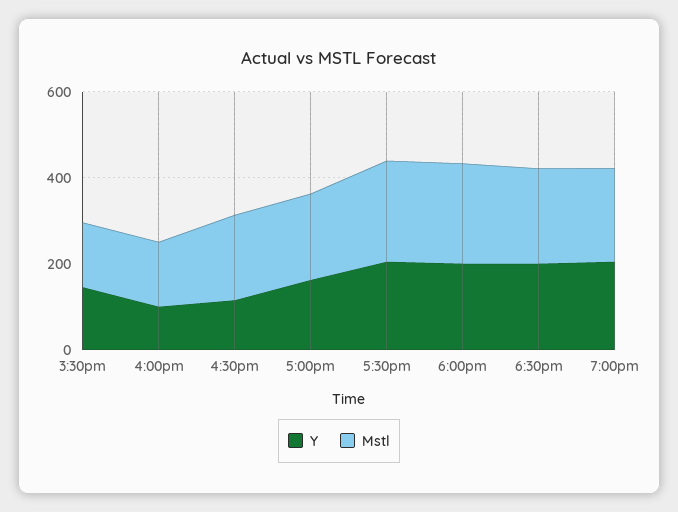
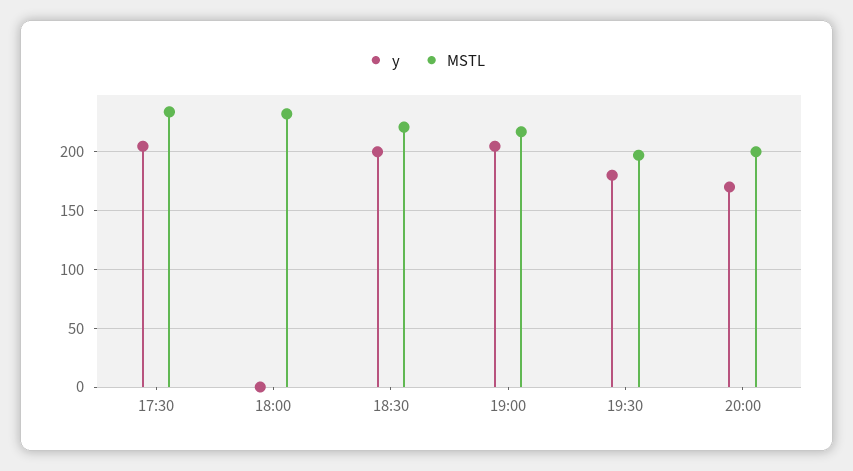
Y, 3:30pm: 150 -> none
Mstl, 3:30pm: 150 -> none
Y, 4:00pm: 100 -> none
Mstl, 4:00pm: 150 -> none
Y, 4:30pm: 100 -> none
Mstl, 4:30pm: 200 -> none
Y, 5:00pm: 150 -> none
Mstl, 5:00pm: 200 -> none
Y, 6:00pm: 200 -> 0
Y, 19:30: none -> 180
Mstl, 19:30: none -> 200
Y, 20:00: none -> 170
Mstl, 20:00: none -> 200

